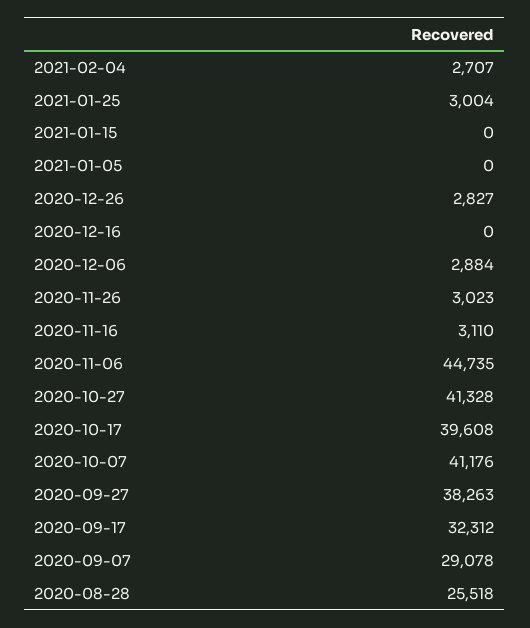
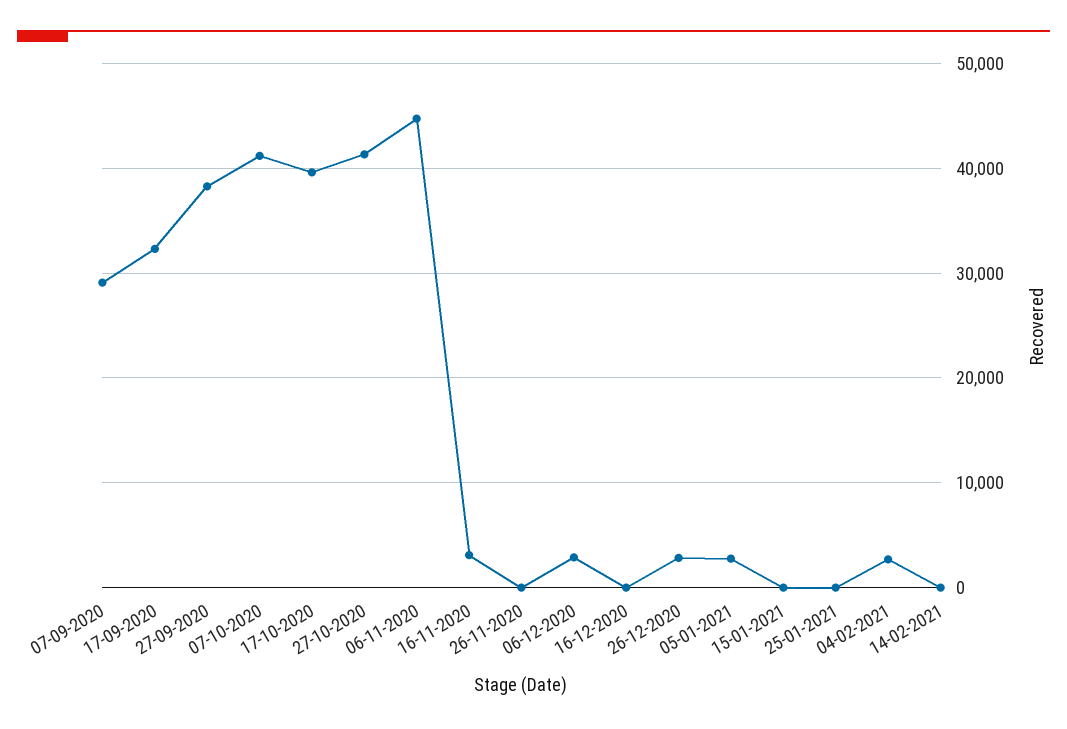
2021-01-25: 3004 -> 0
2021-01-05: 0 -> 3000
2020-11-26: 3023 -> 0
2020-08-28: 25518 -> none
14-02-2021: none -> 0

